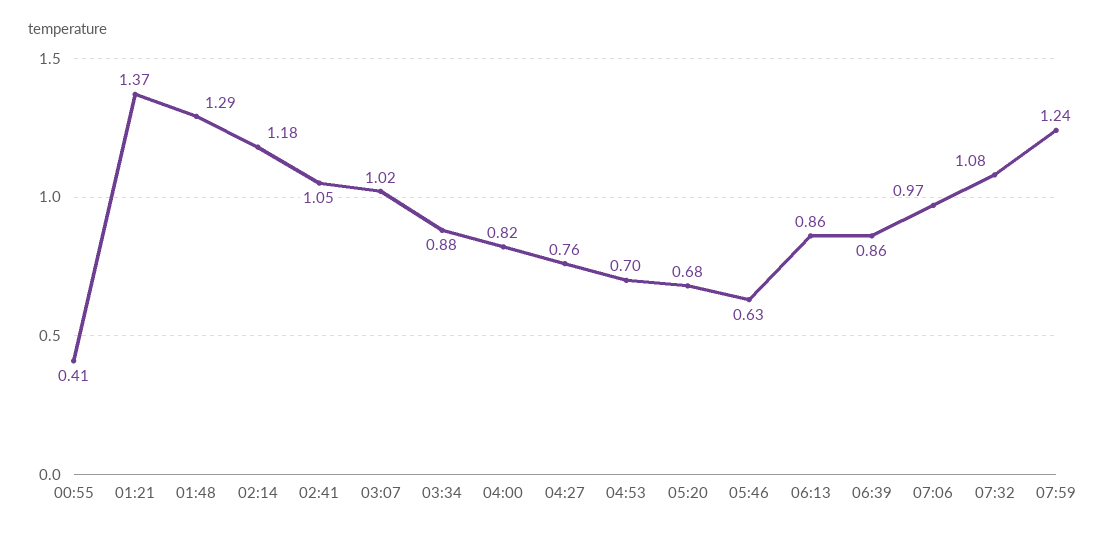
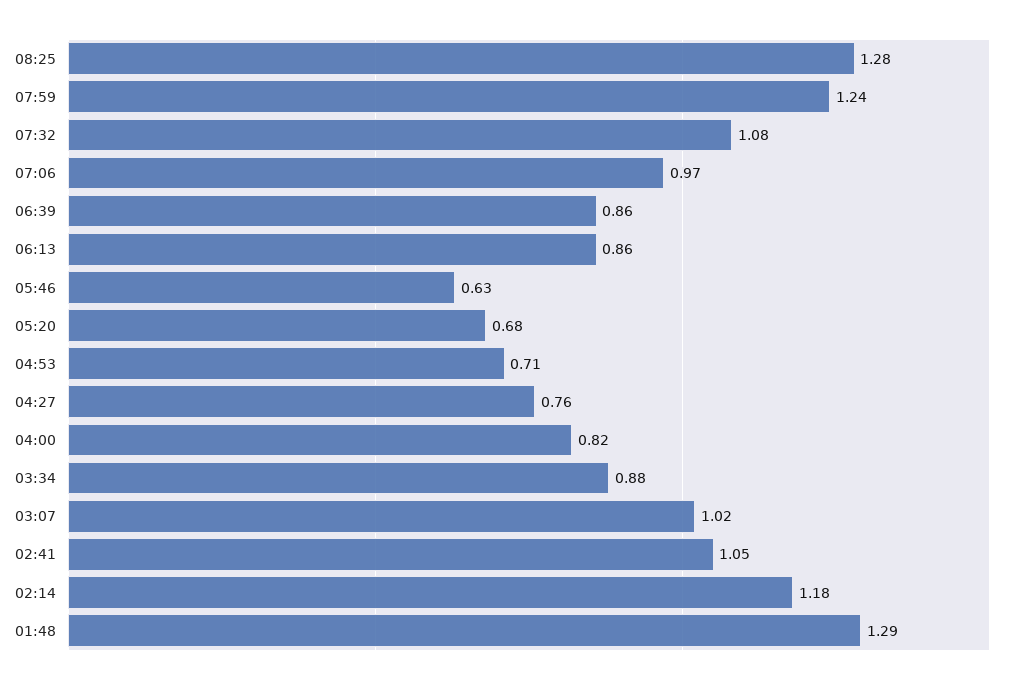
00:55: 0.41 -> none
01:21: 1.37 -> none
04:53: 0.7 -> 0.71
08:25: none -> 1.28

